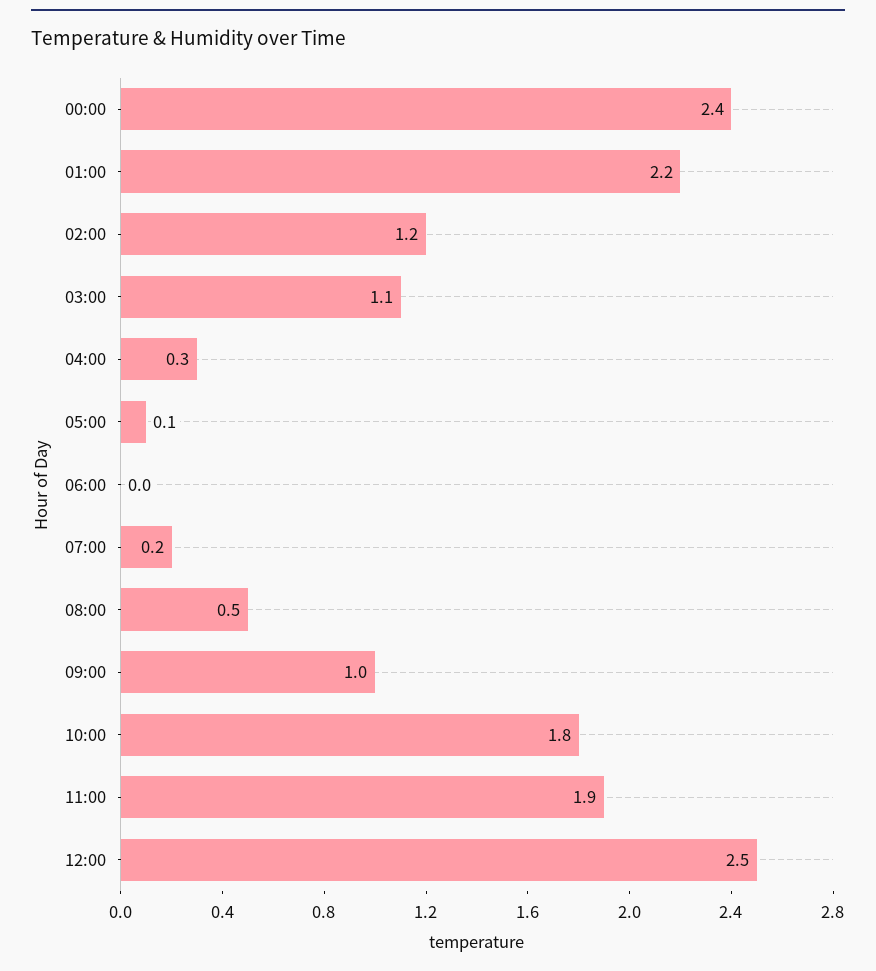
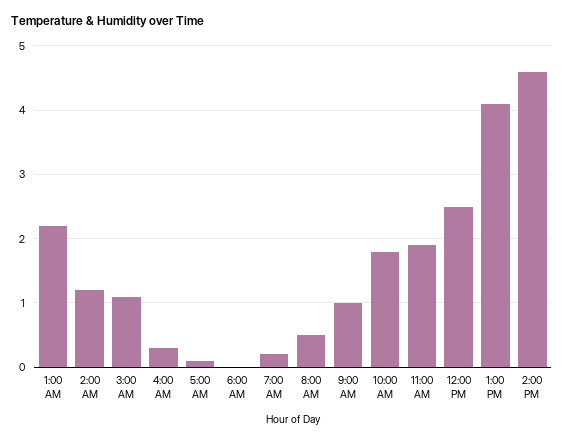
00:00: 2.4 -> none
1:00 PM: none -> 4.1
2:00 PM: none -> 4.6

